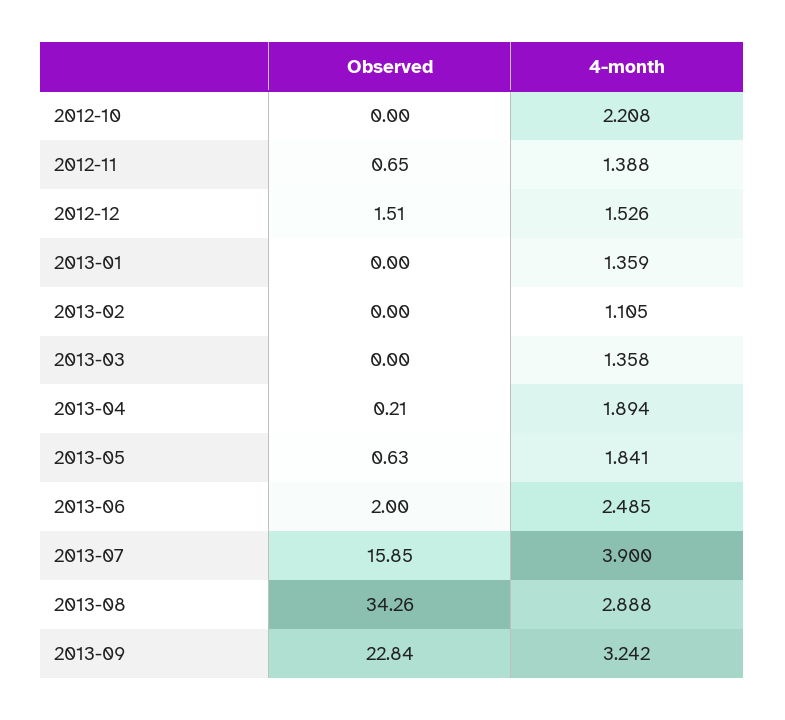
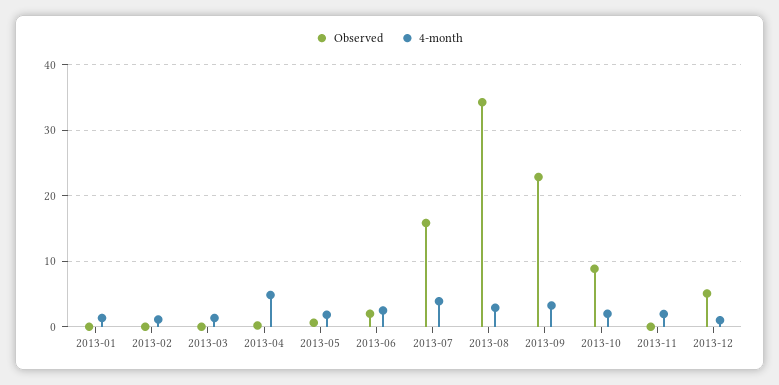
Observed, 2012-10: 0 -> none
4-month, 2012-10: 2.208 -> none
Observed, 2012-11: 0.65 -> none
4-month, 2012-11: 1.388 -> none
Observed, 2012-12: 1.51 -> none
4-month, 2012-12: 1.526 -> none
4-month, 2013-04: 1.894 -> 5
Observed, 2013-10: none -> 9
4-month, 2013-10: none -> 2
Observed, 2013-11: none -> 0
4-month, 2013-11: none -> 2
Observed, 2013-12: none -> 5
4-month, 2013-12: none -> 1

